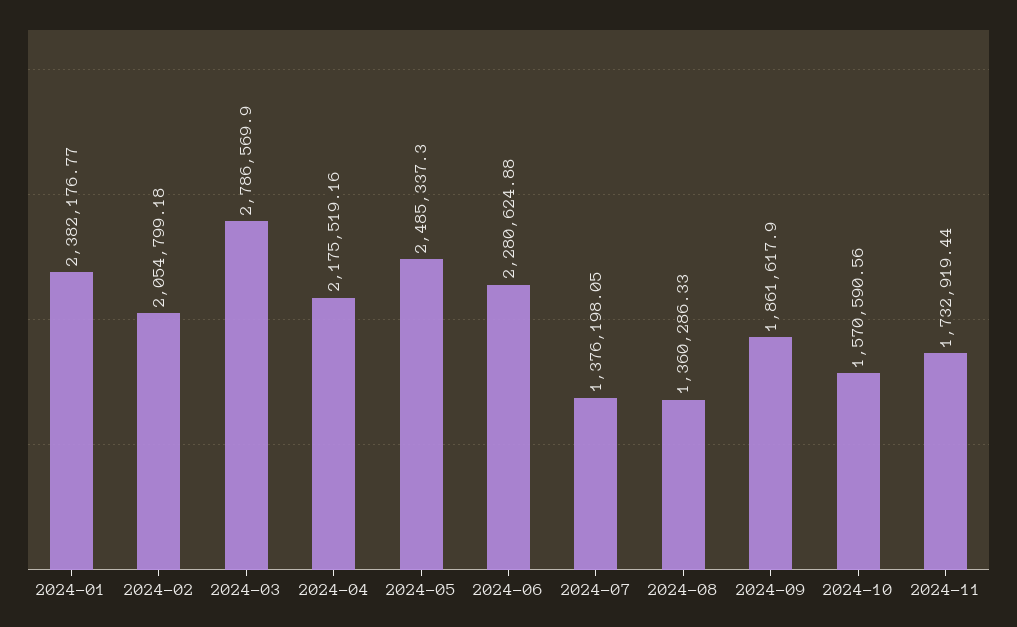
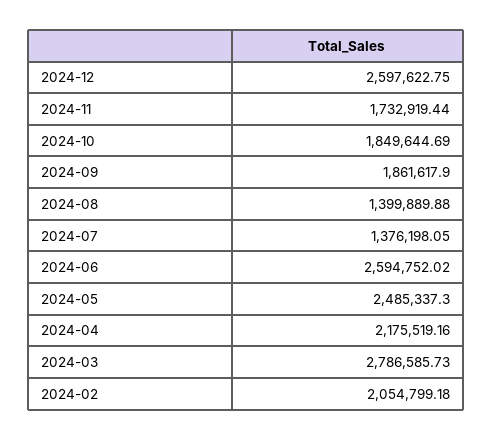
2024-01: 2382176.77 -> none
2024-03: 2786569.9 -> 2786585.73
2024-06: 2280624.88 -> 2594752.02
2024-08: 1360286.33 -> 1399889.88
2024-10: 1570590.56 -> 1849644.69
2024-12: none -> 2597622.75

